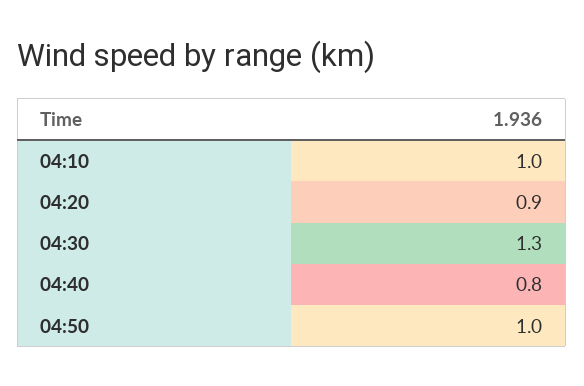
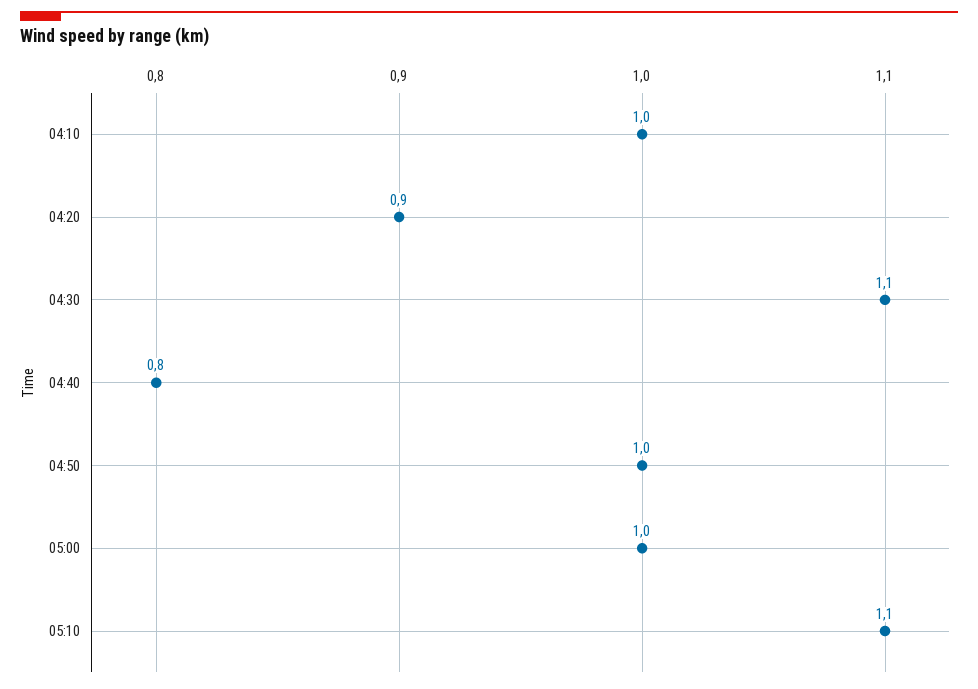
04:30: 1.3 -> 1.1
05:00: none -> 1
05:10: none -> 1.1

